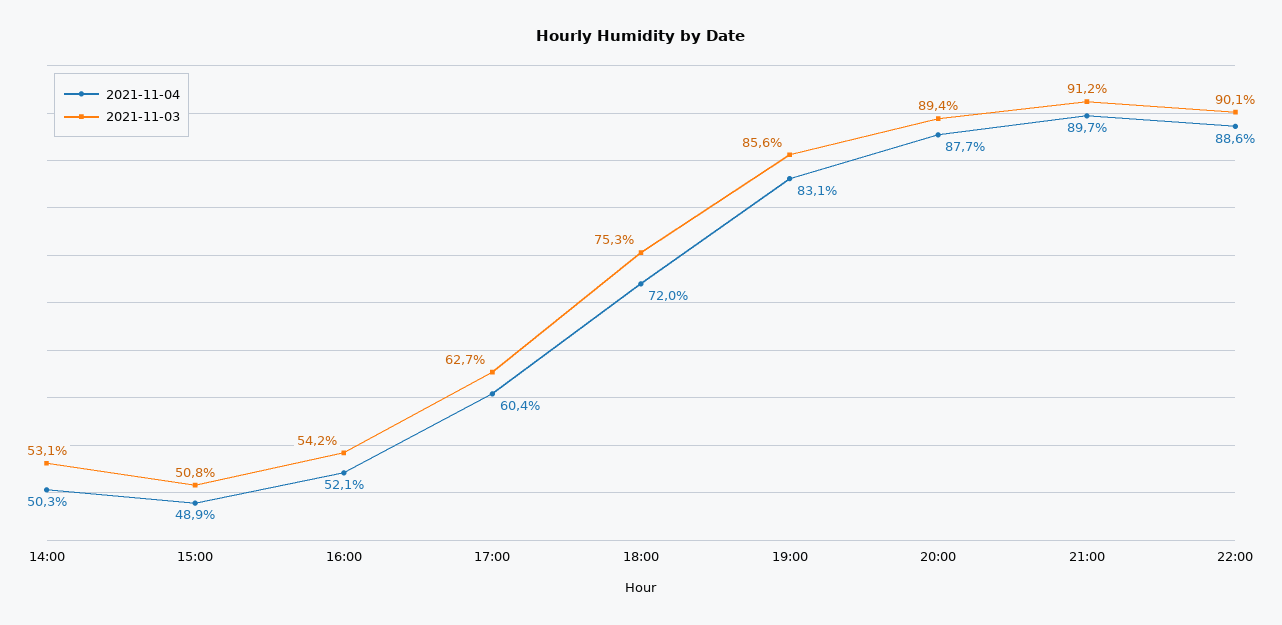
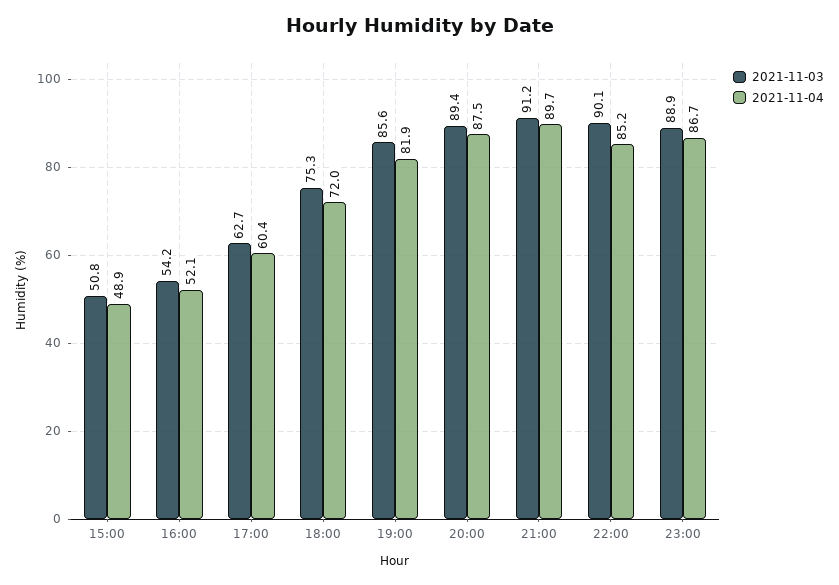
2021-11-04, 14:00: 50.3 -> none
2021-11-03, 14:00: 53.1 -> none
2021-11-04, 19:00: 83.1 -> 81.9
2021-11-04, 20:00: 87.7 -> 87.5
2021-11-04, 22:00: 88.6 -> 85.2
2021-11-03, 23:00: none -> 88.9
2021-11-04, 23:00: none -> 86.7

